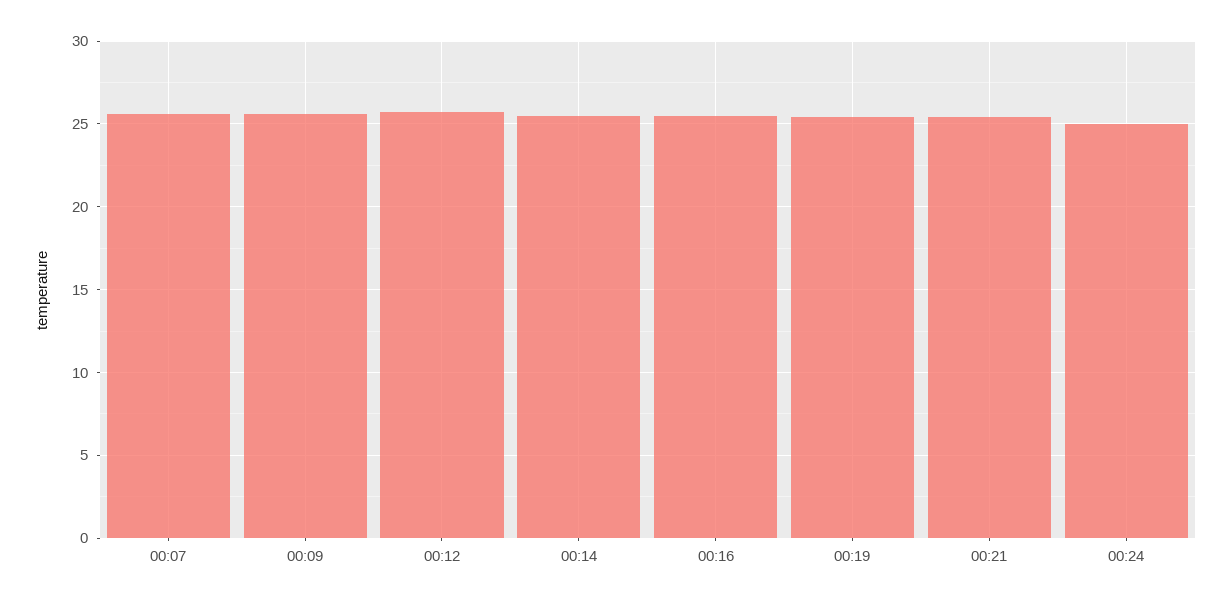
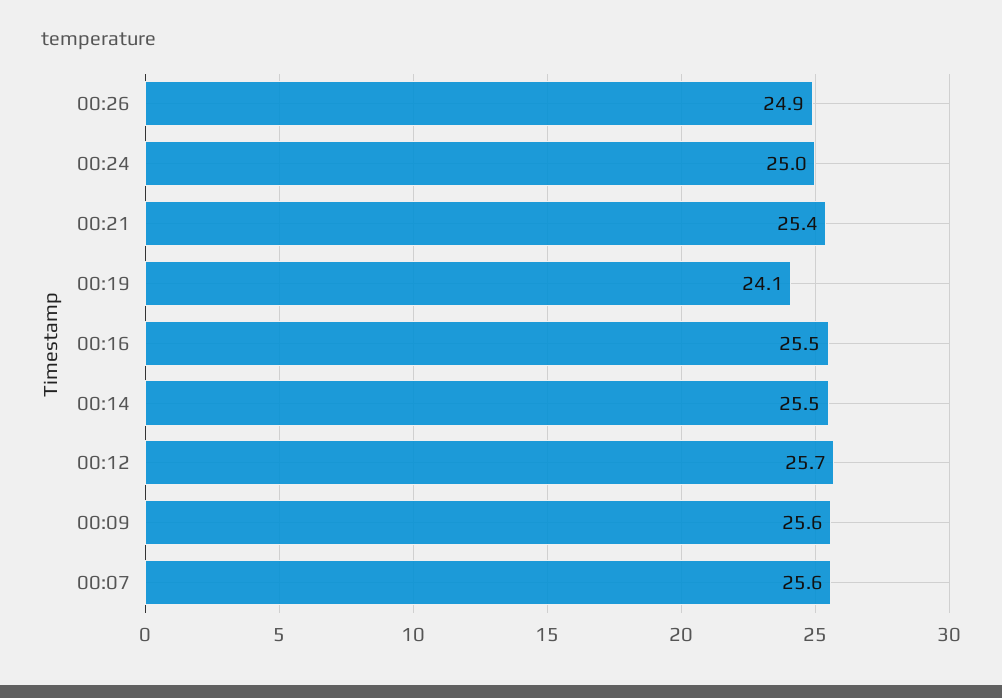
00:19: 25.5 -> 24.1
00:26: none -> 24.9

